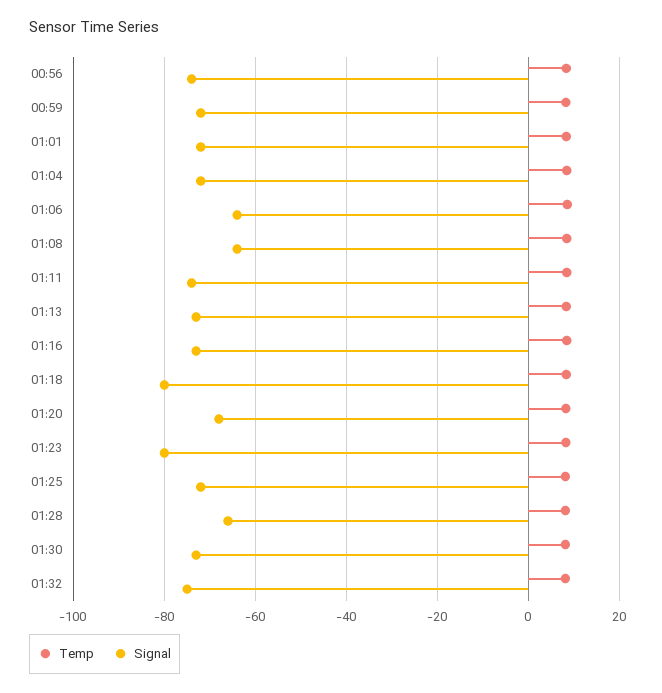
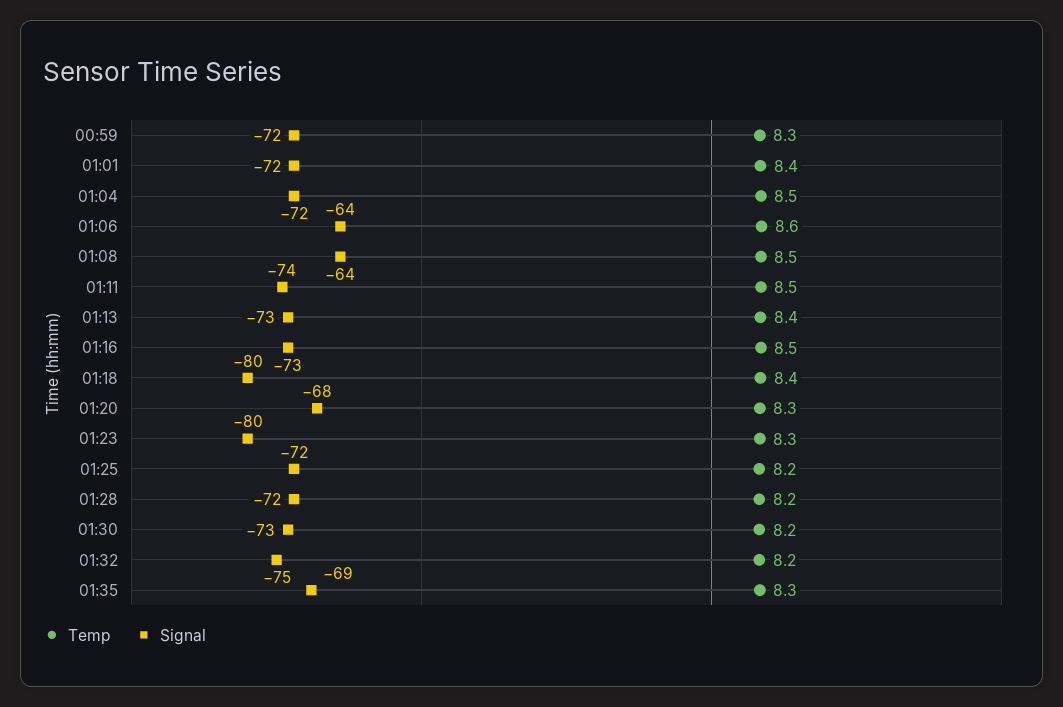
Temp, 00:56: 8 -> none
Signal, 00:56: -74 -> none
Signal, 01:28: -66 -> -72
Temp, 01:35: none -> 8.3
Signal, 01:35: none -> -69

